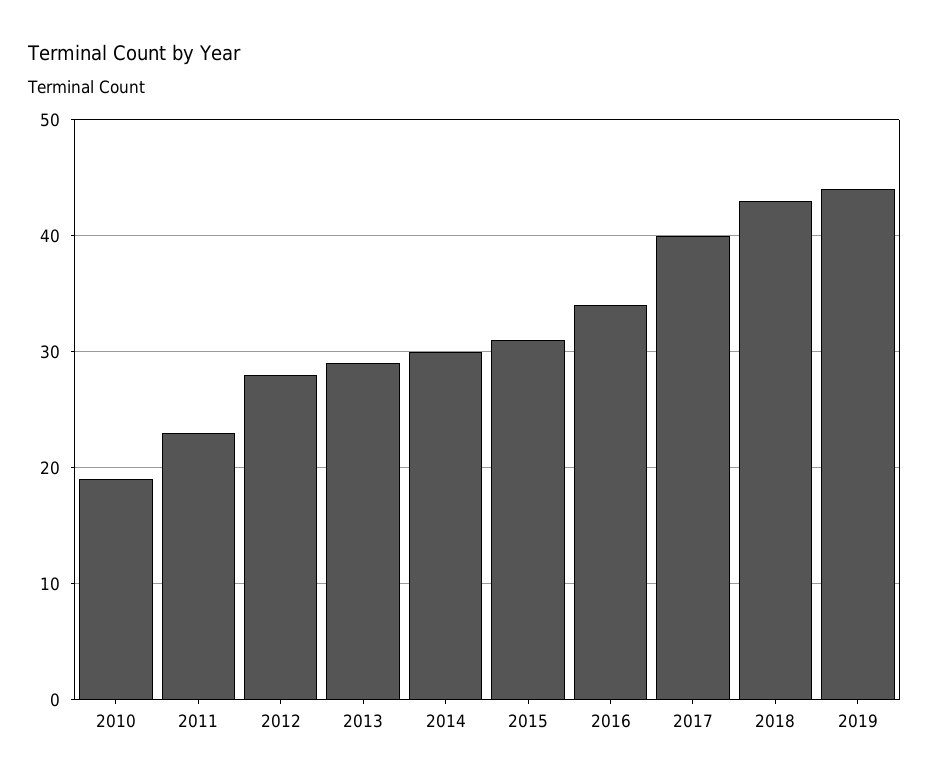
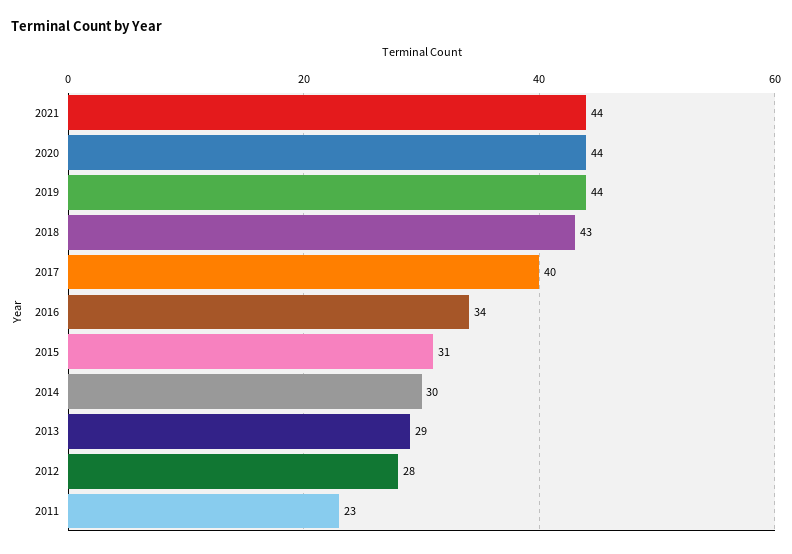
2010: 19 -> none
2021: none -> 44
2020: none -> 44

